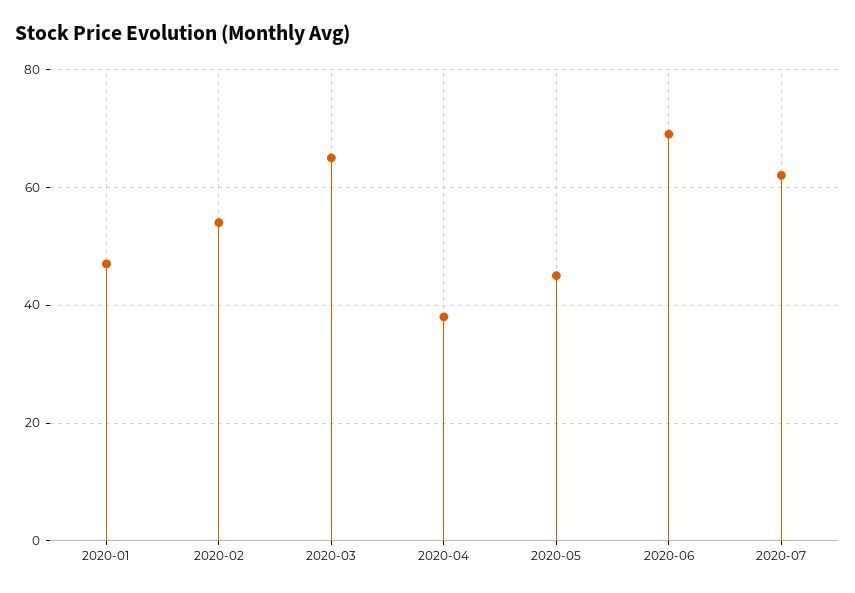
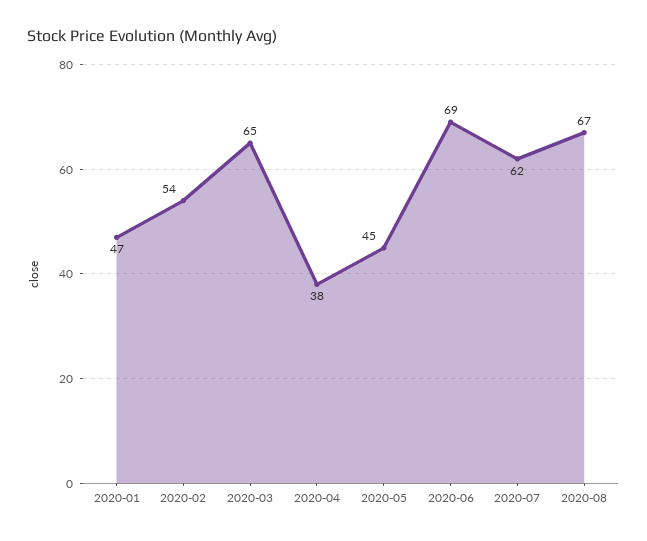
2020-08: none -> 67

